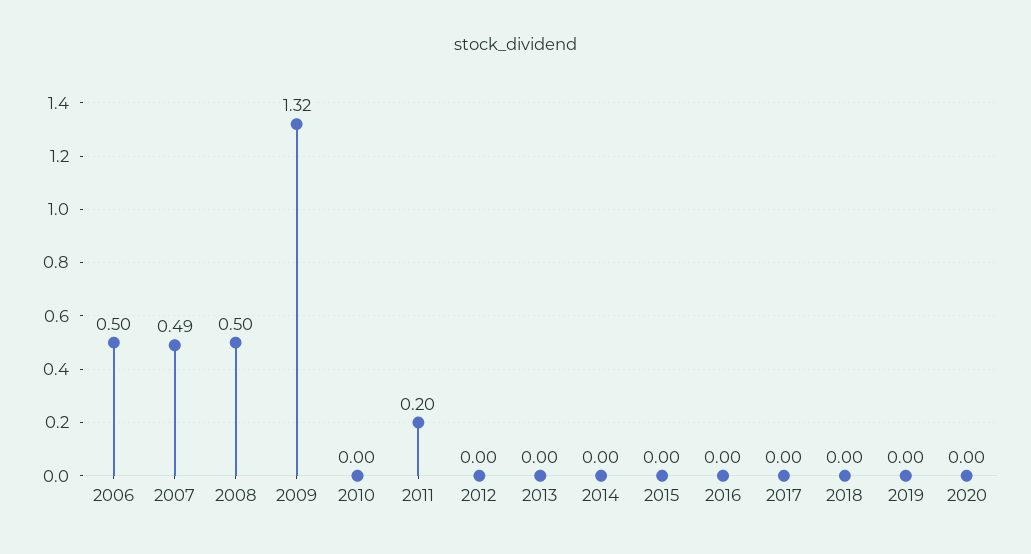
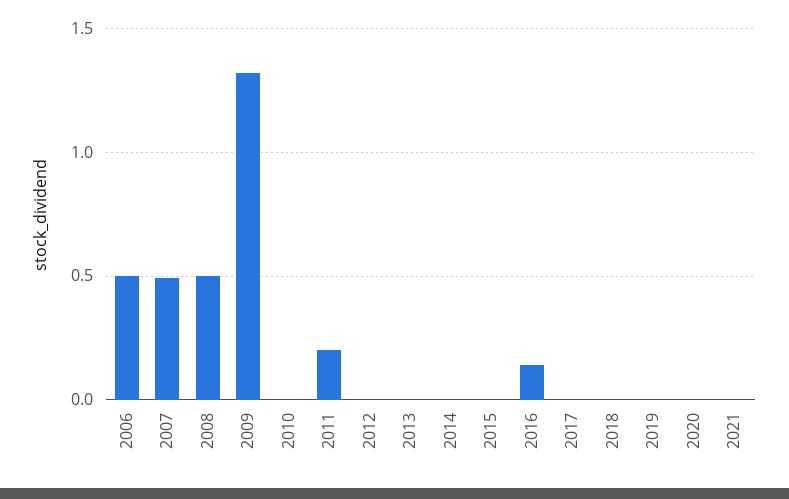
2016: 0 -> 0.15
2021: none -> 0

